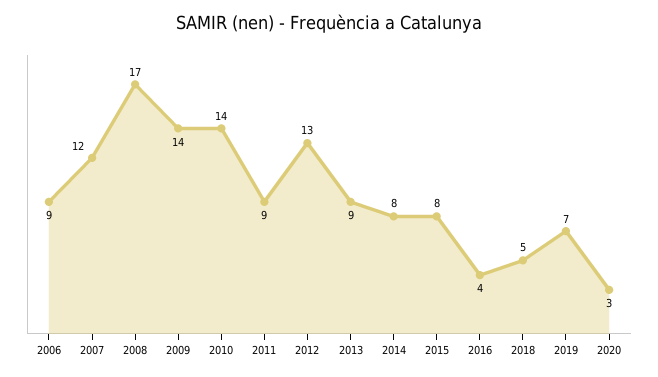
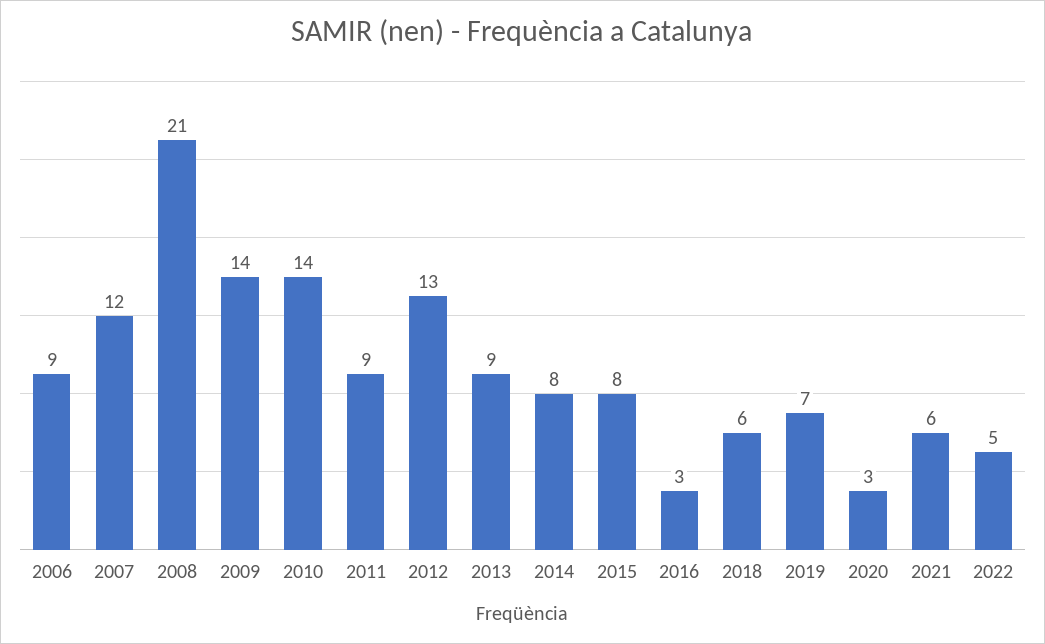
2008: 17 -> 21
2016: 4 -> 3
2018: 5 -> 6
2021: none -> 6
2022: none -> 5

